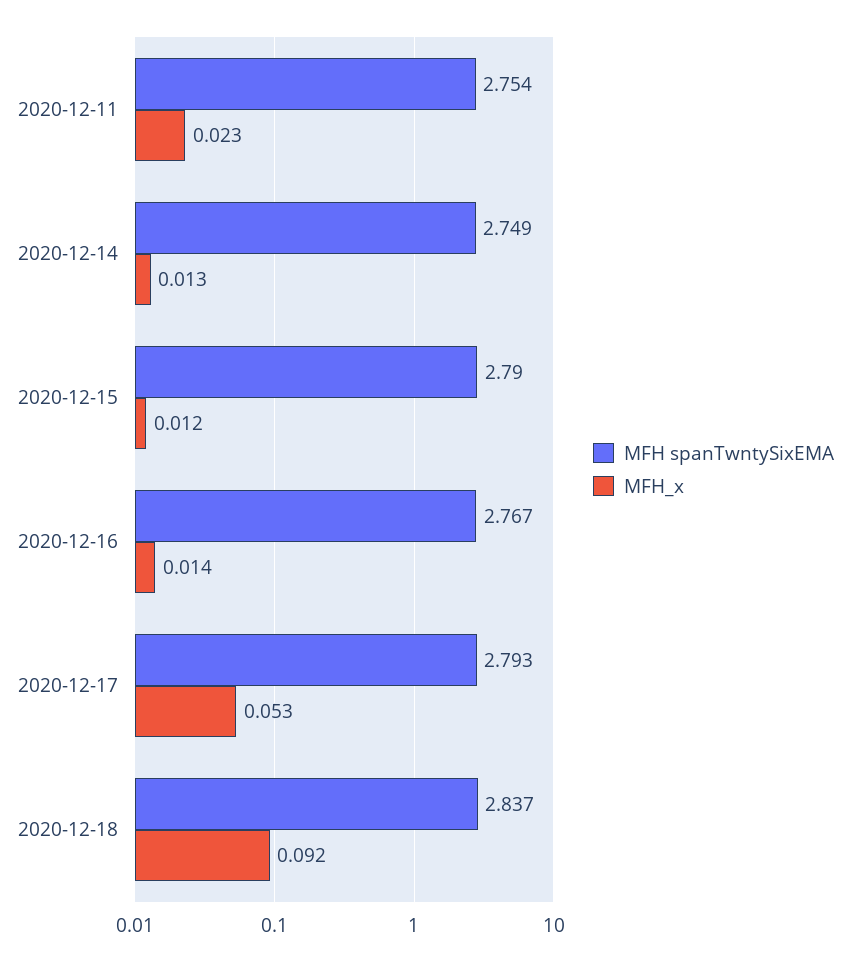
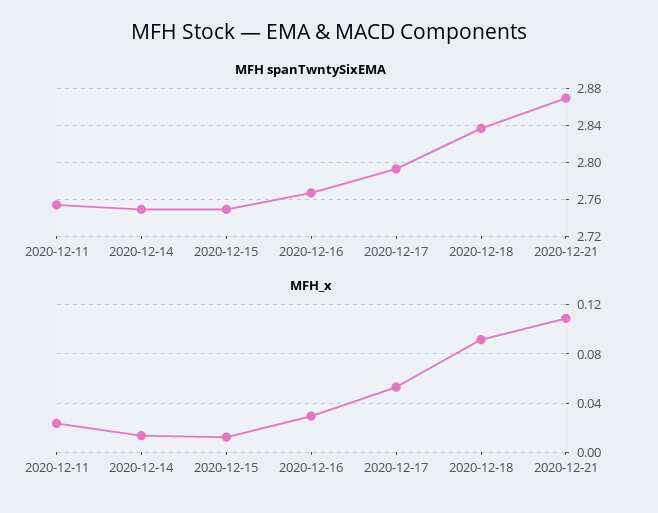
MFH spanTwntySixEMA, 2020-12-15: 2.79 -> 2.75
MFH_x, 2020-12-16: 0.014 -> 0.03
MFH spanTwntySixEMA, 2020-12-21: none -> 2.87
MFH_x, 2020-12-21: none -> 0.11

